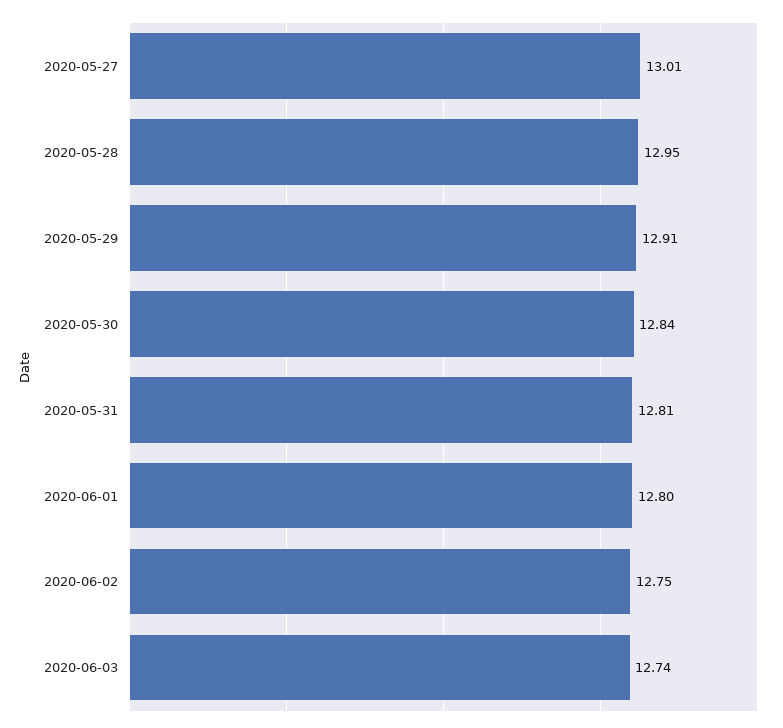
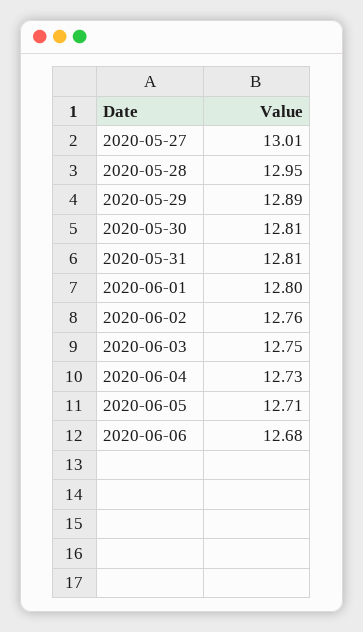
2020-05-29: 12.91 -> 12.89
2020-05-30: 12.84 -> 12.81
2020-06-02: 12.75 -> 12.76
2020-06-03: 12.74 -> 12.75
2020-06-04: none -> 12.73
2020-06-05: none -> 12.71
2020-06-06: none -> 12.68

